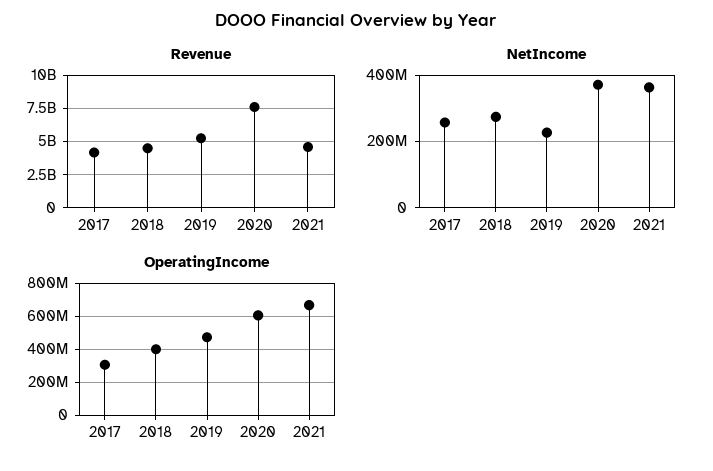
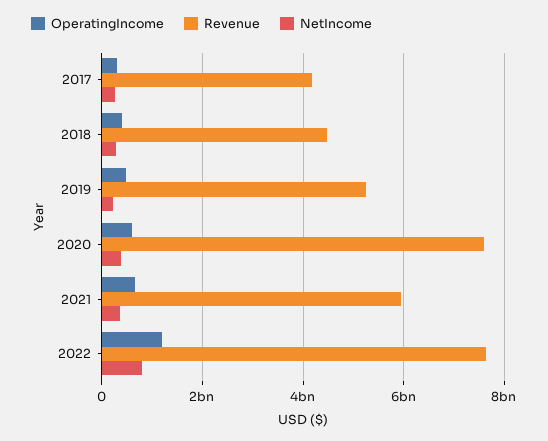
Revenue, 2021: 4500000000 -> 6000000000
OperatingIncome, 2022: none -> 1200000000
Revenue, 2022: none -> 7600000000
NetIncome, 2022: none -> 800000000

